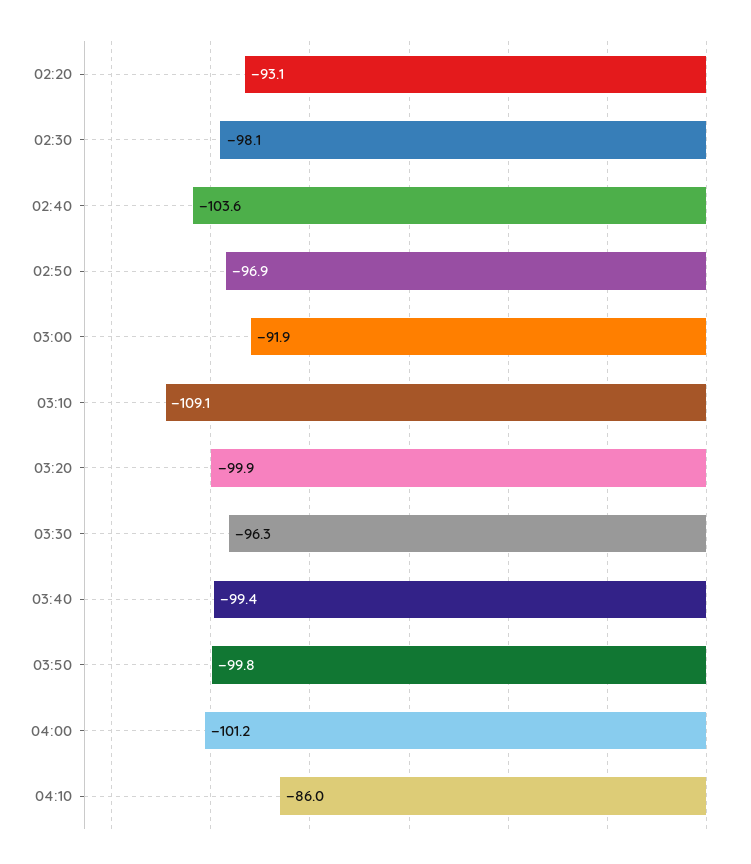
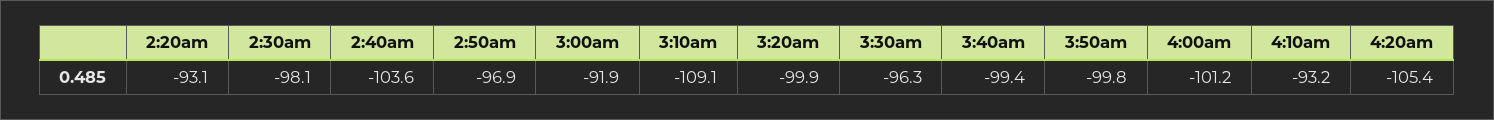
04:10: -86 -> -93.2
4:20am: none -> -105.4

